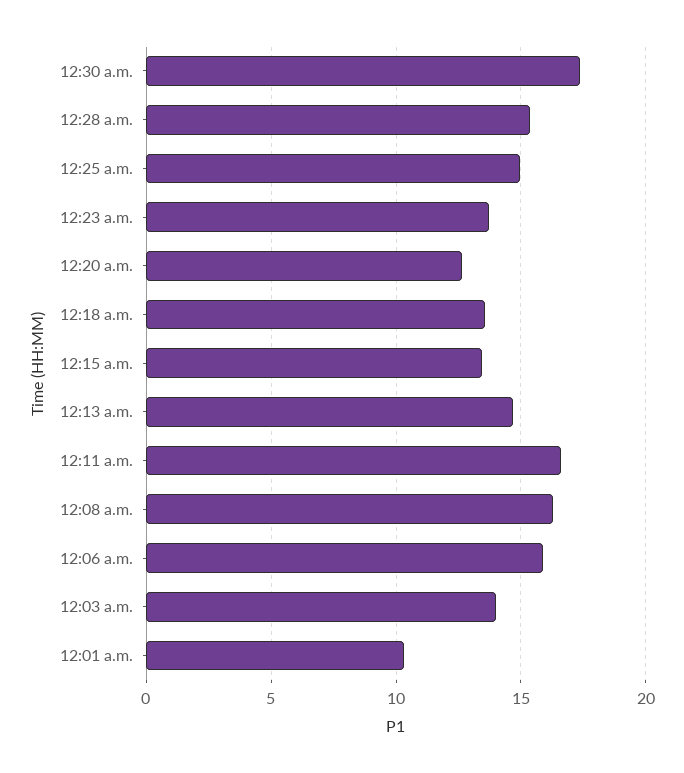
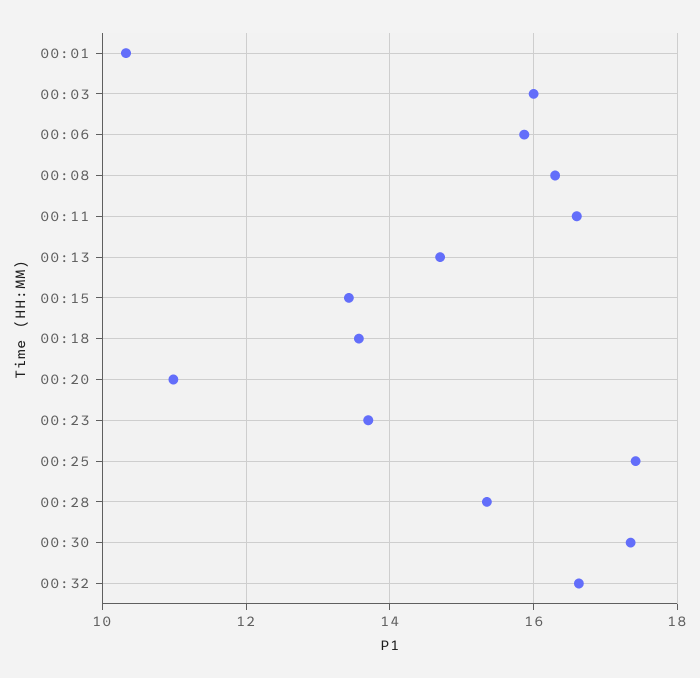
12:25 a.m.: 15 -> 17.4
12:20 a.m.: 12.5 -> 11
12:03 a.m.: 14 -> 16
00:32: none -> 16.6

